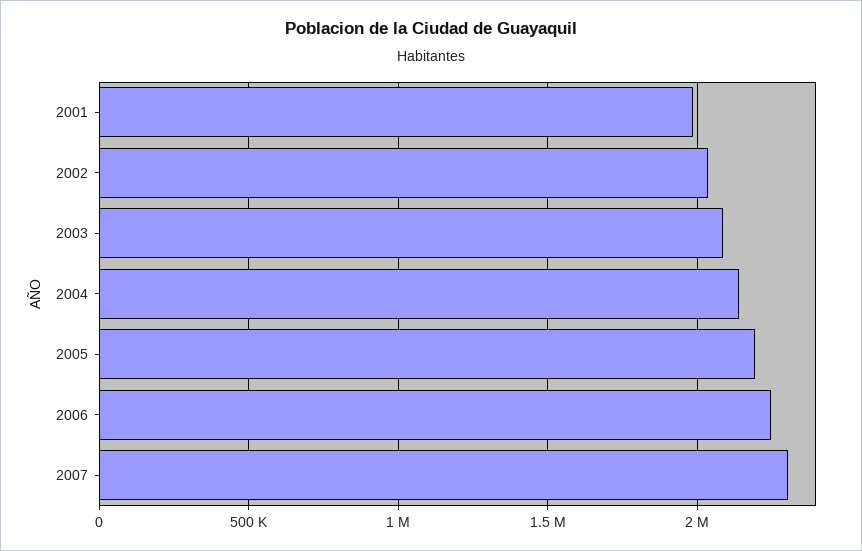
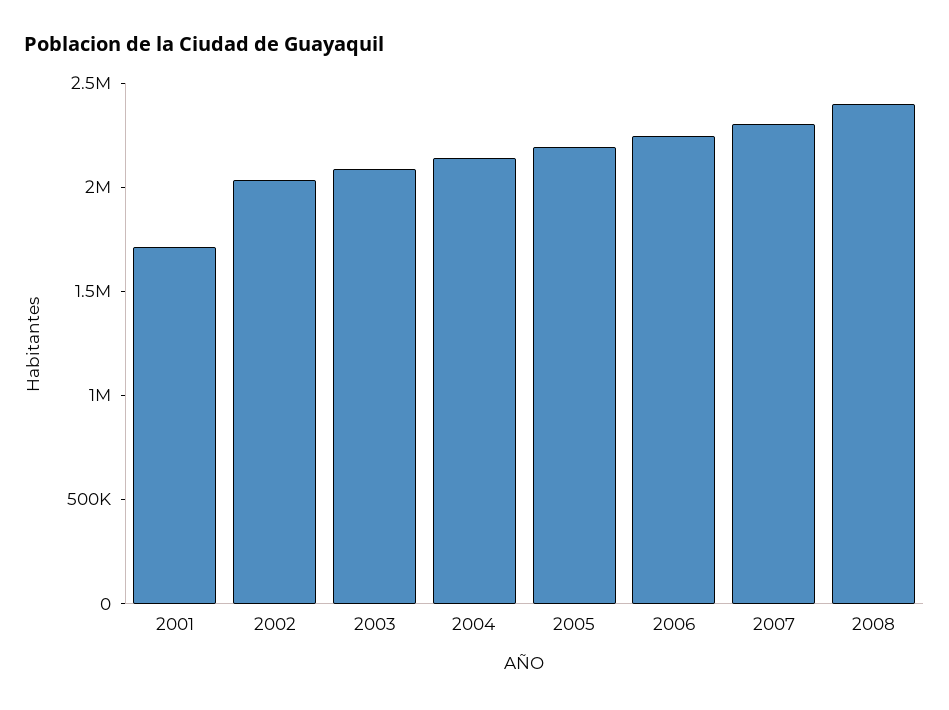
2001: 2000000 -> 1700000
2008: none -> 2400000

